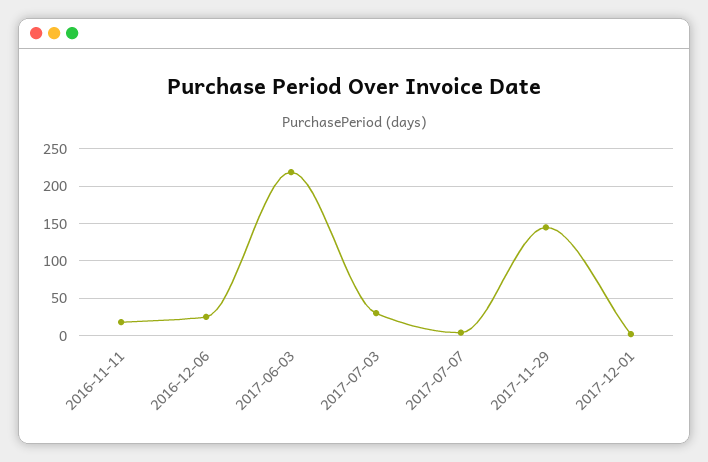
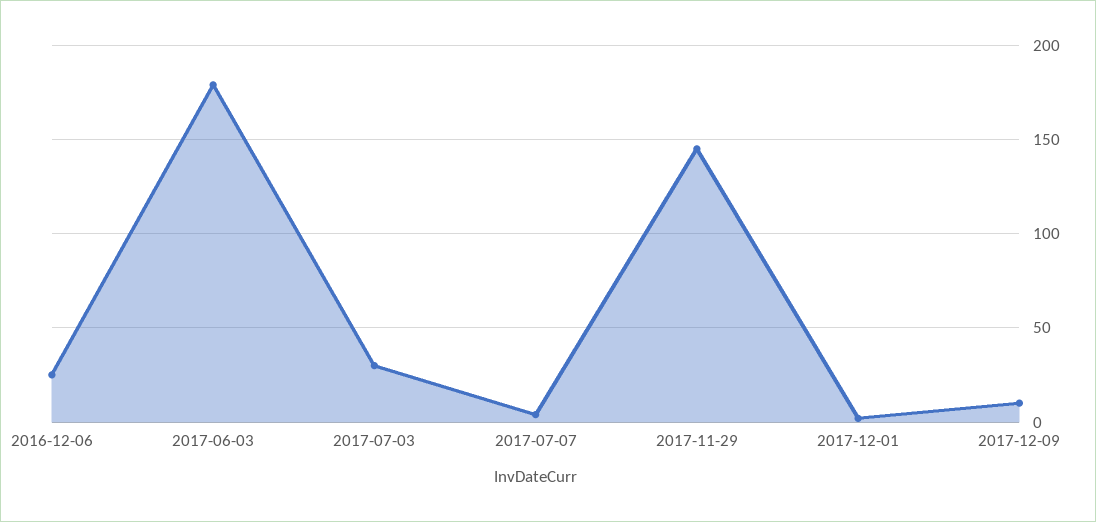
2016-11-11: 20 -> none
2017-06-03: 220 -> 180
2017-12-09: none -> 10

